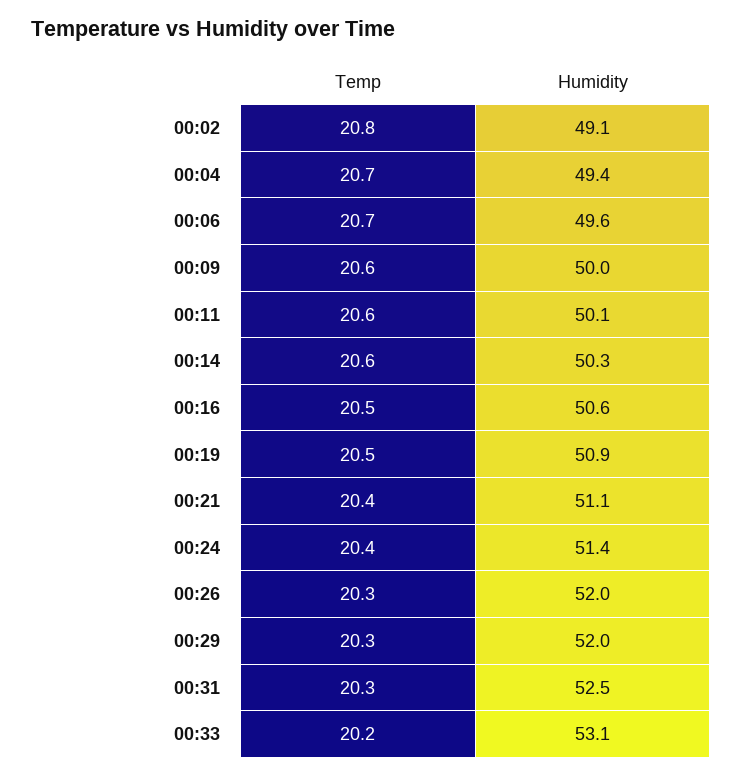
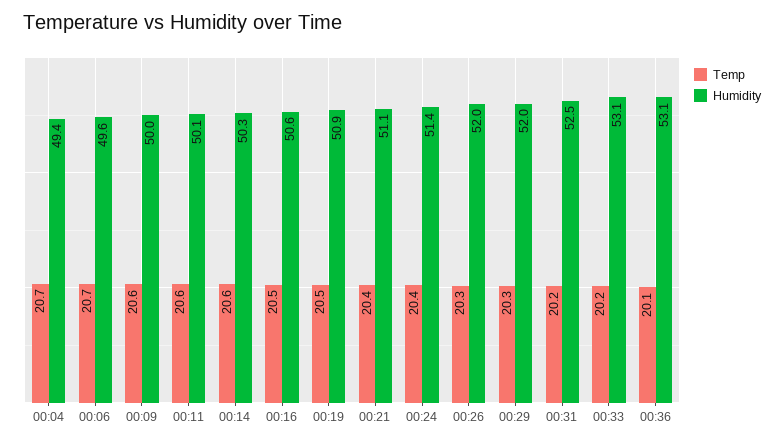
Temp, 00:02: 20.8 -> none
Humidity, 00:02: 49.1 -> none
Temp, 00:31: 20.3 -> 20.2
Temp, 00:36: none -> 20.1
Humidity, 00:36: none -> 53.1

